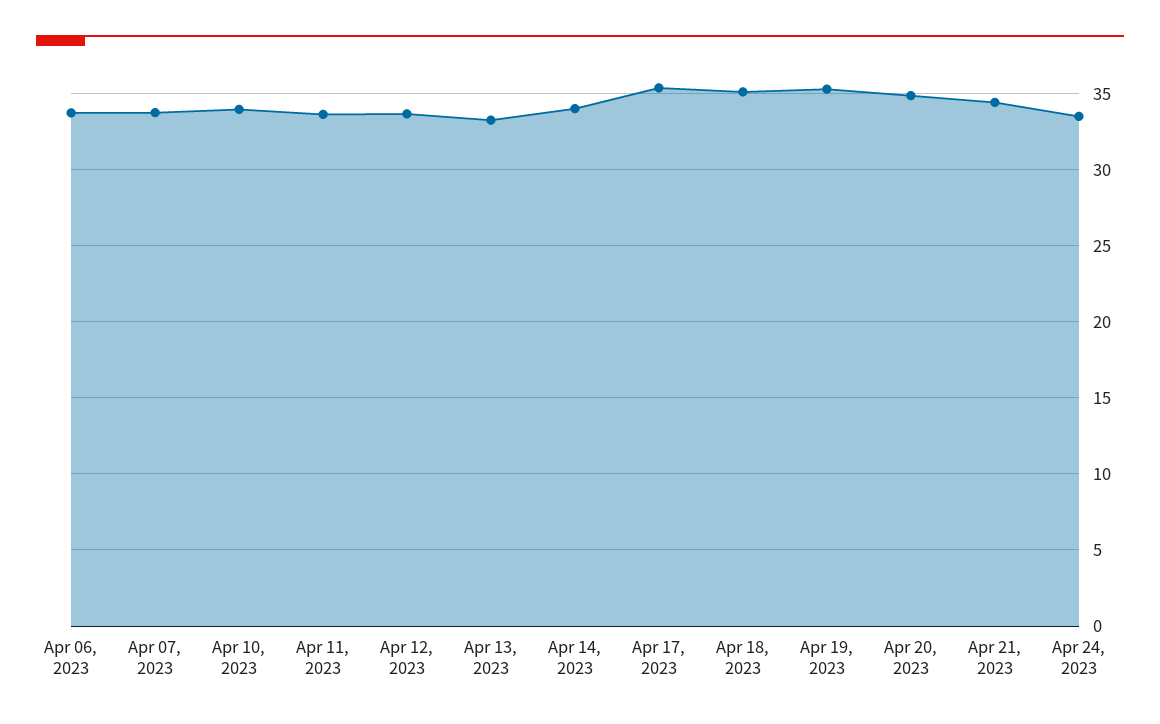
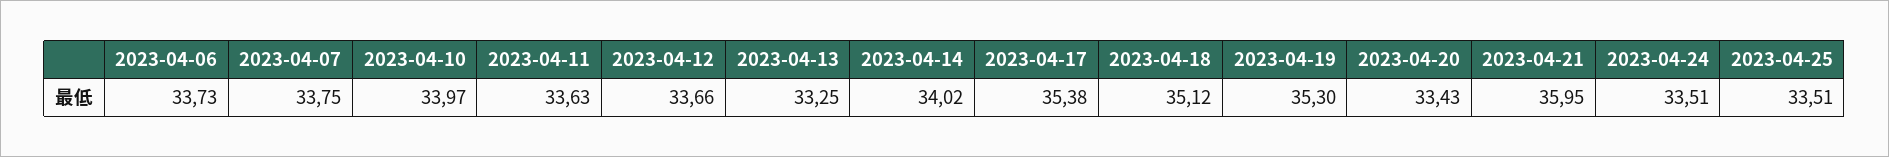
Apr 20, 2023: 35 -> 33.43
Apr 21, 2023: 34.5 -> 35.95
2023-04-25: none -> 33.51

